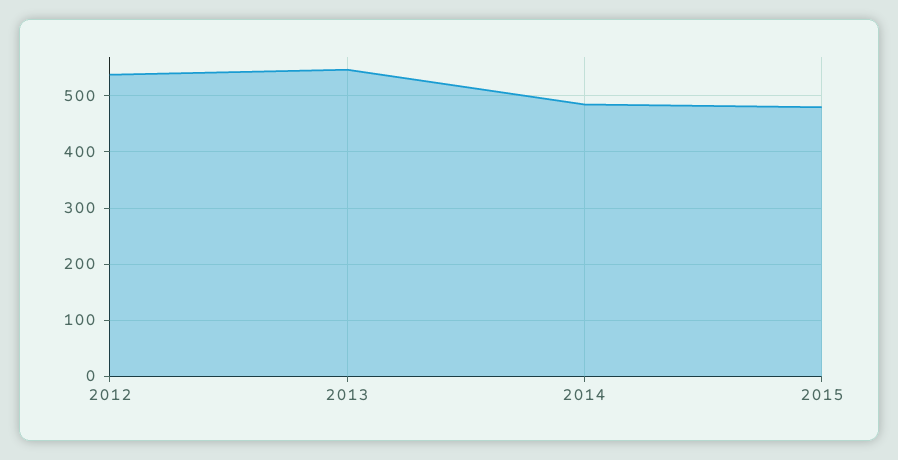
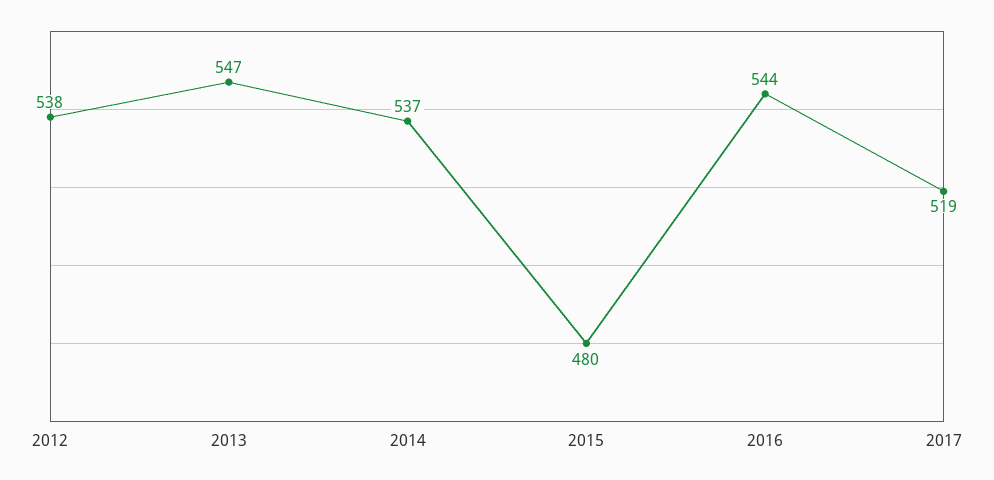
2014: 480 -> 537
2016: none -> 544
2017: none -> 519

